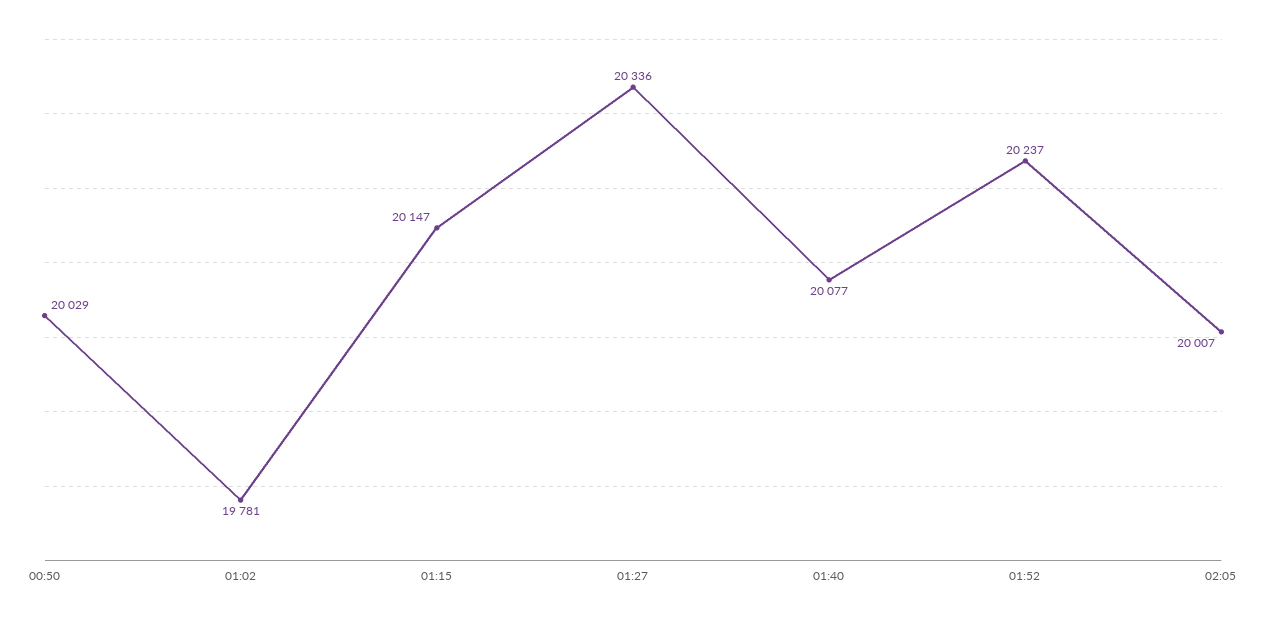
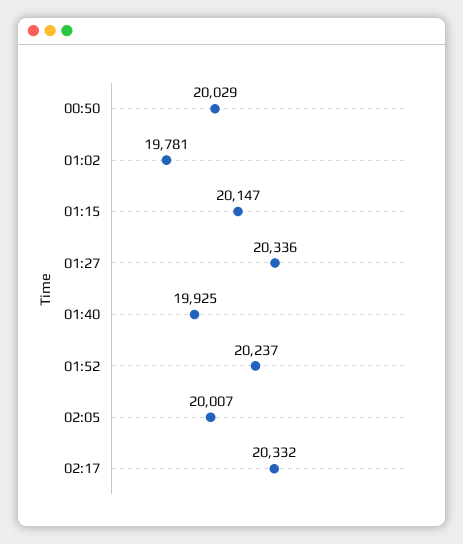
01:40: 20077 -> 19925
02:17: none -> 20332

